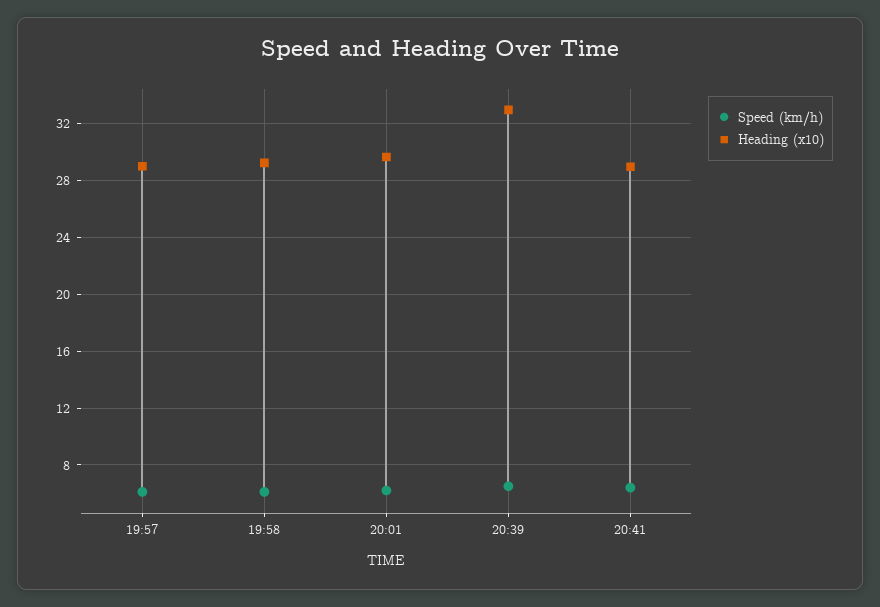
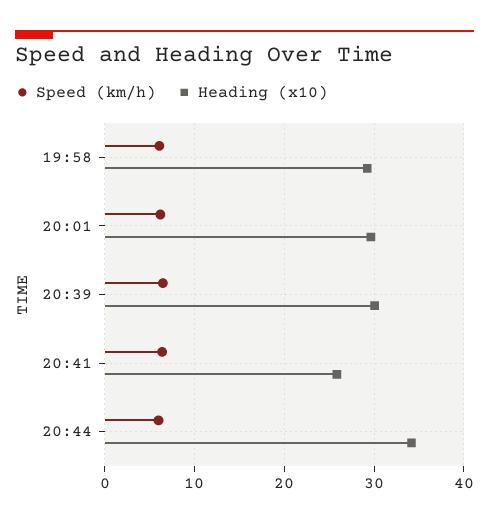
Speed (km/h), 19:57: 6 -> none
Heading (x10), 19:57: 29 -> none
Heading (x10), 20:39: 33 -> 30
Heading (x10), 20:41: 29 -> 26
Speed (km/h), 20:44: none -> 6
Heading (x10), 20:44: none -> 34

